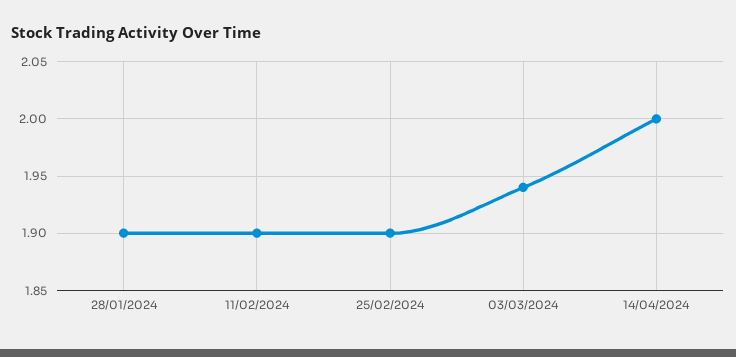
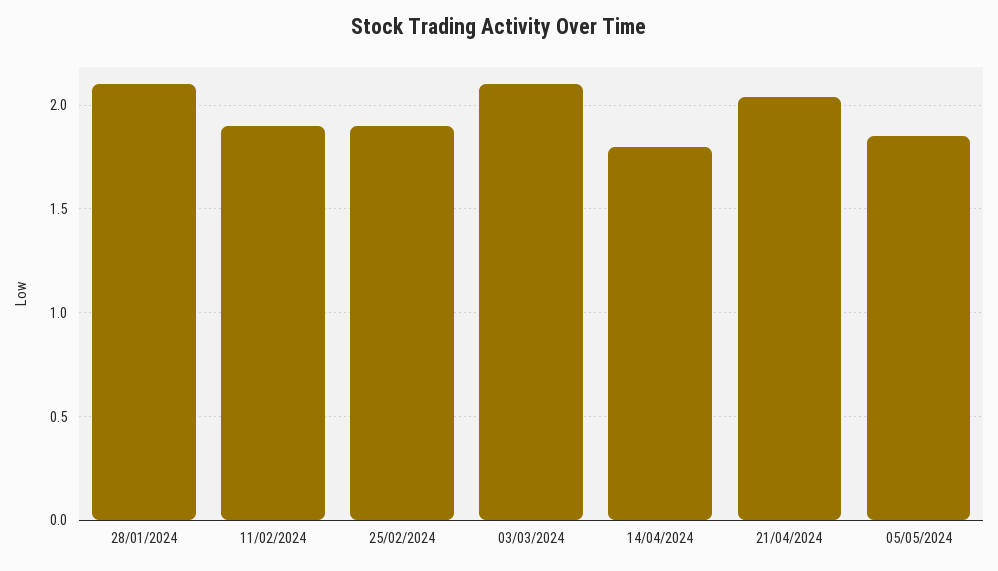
28/01/2024: 1.9 -> 2.1
03/03/2024: 1.94 -> 2.1
14/04/2024: 2 -> 1.8
21/04/2024: none -> 2.05
05/05/2024: none -> 1.85

